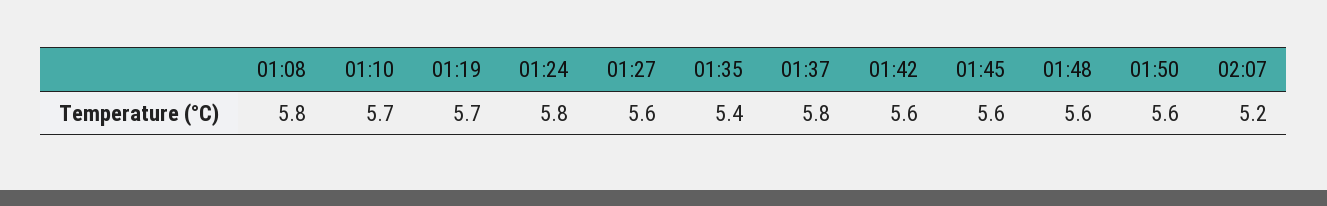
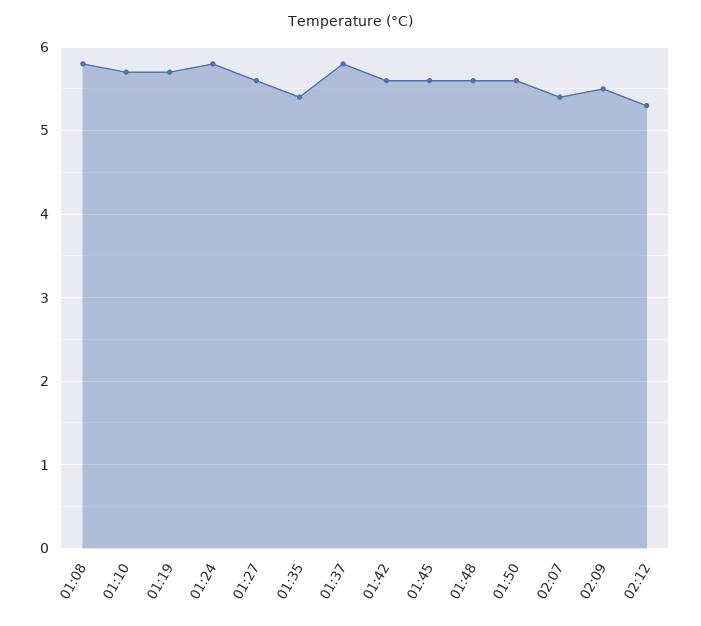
02:07: 5.2 -> 5.4
02:09: none -> 5.5
02:12: none -> 5.3

